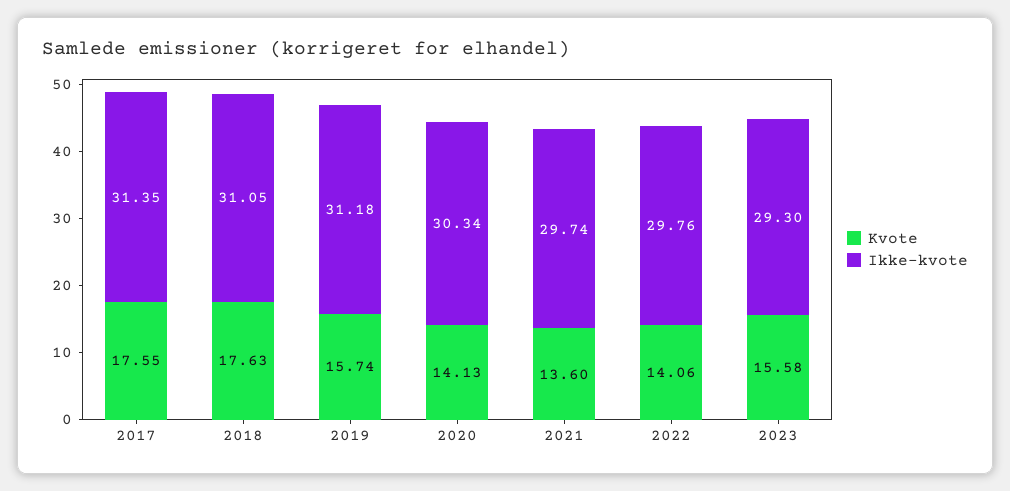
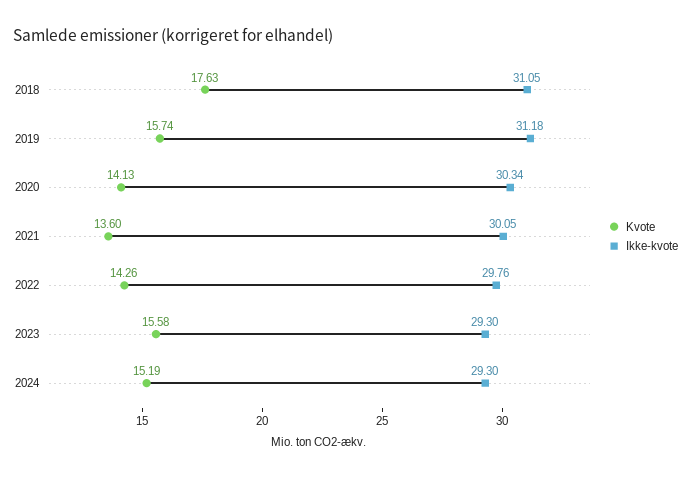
Kvote, 2017: 17.55 -> none
Ikke-kvote, 2017: 31.35 -> none
Ikke-kvote, 2021: 29.74 -> 30.05
Kvote, 2022: 14.06 -> 14.26
Kvote, 2024: none -> 15.19
Ikke-kvote, 2024: none -> 29.3

